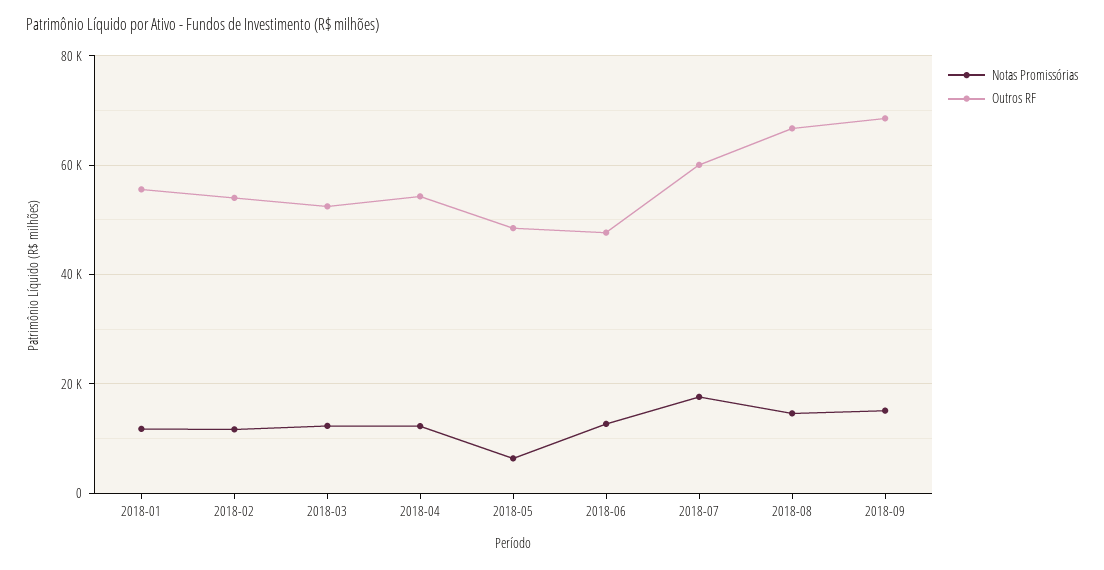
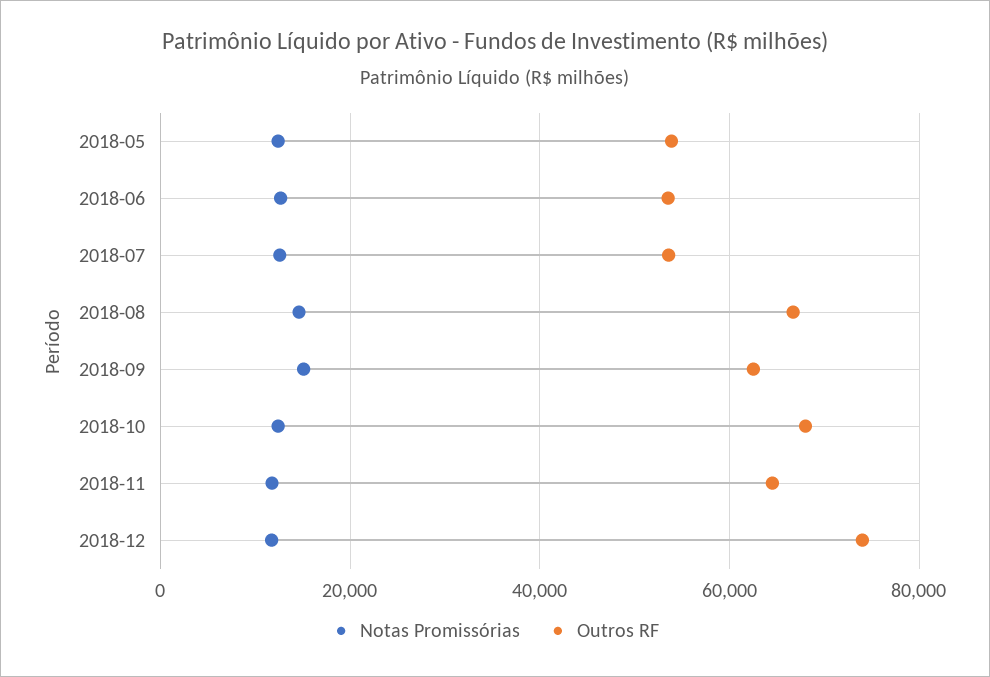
Notas Promissórias, 2018-01: 12000 -> none
Outros RF, 2018-01: 56000 -> none
Notas Promissórias, 2018-02: 12000 -> none
Outros RF, 2018-02: 54000 -> none
Notas Promissórias, 2018-03: 12000 -> none
Outros RF, 2018-03: 52000 -> none
Notas Promissórias, 2018-04: 12000 -> none
Outros RF, 2018-04: 54000 -> none
Notas Promissórias, 2018-05: 6000 -> 12000
Outros RF, 2018-05: 48000 -> 54000
Outros RF, 2018-06: 48000 -> 54000
Notas Promissórias, 2018-07: 18000 -> 12000
Outros RF, 2018-07: 60000 -> 54000
Outros RF, 2018-09: 68000 -> 62000
Notas Promissórias, 2018-10: none -> 12000
Outros RF, 2018-10: none -> 68000
Notas Promissórias, 2018-11: none -> 12000
Outros RF, 2018-11: none -> 64000
Notas Promissórias, 2018-12: none -> 12000
Outros RF, 2018-12: none -> 74000

